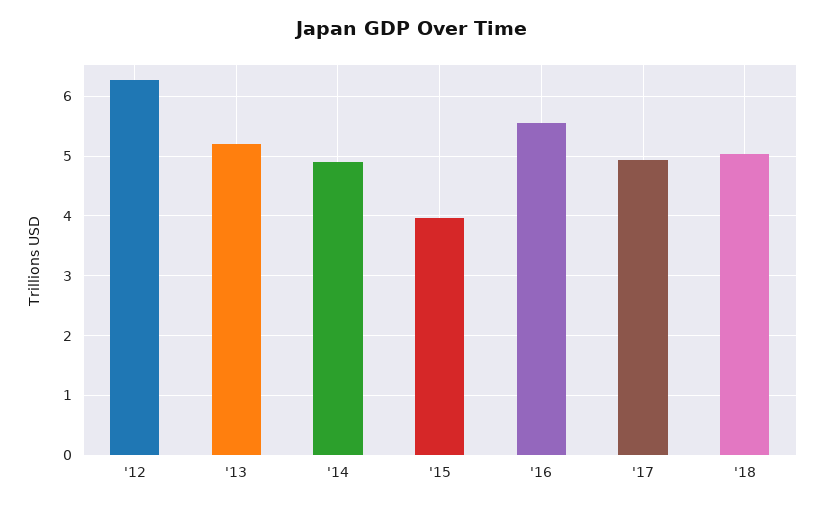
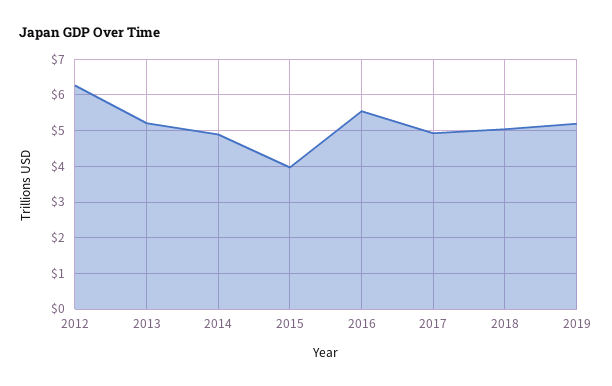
2019: none -> 5.2

